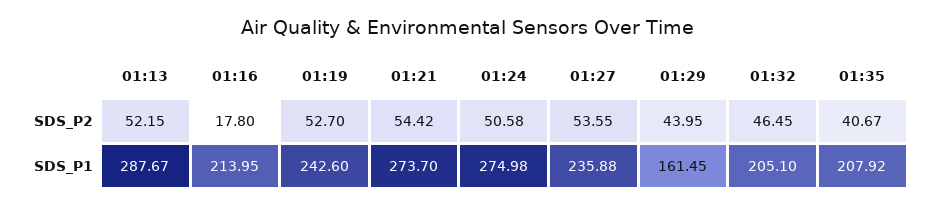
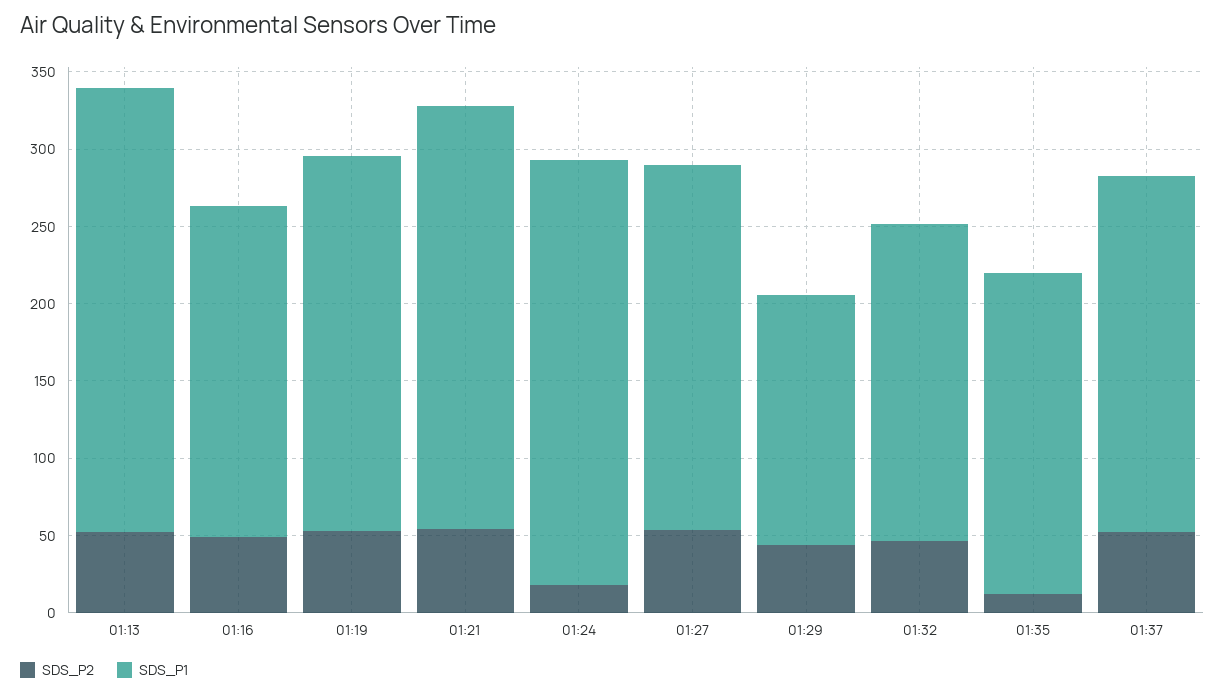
SDS_P2, 01:16: 17.8 -> 50
SDS_P2, 01:24: 50.58 -> 20
SDS_P2, 01:35: 40.67 -> 10
SDS_P2, 01:37: none -> 50
SDS_P1, 01:37: none -> 230

